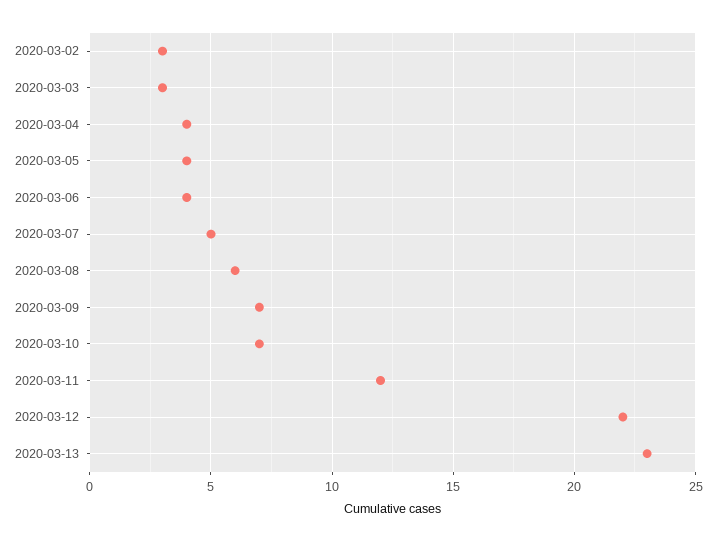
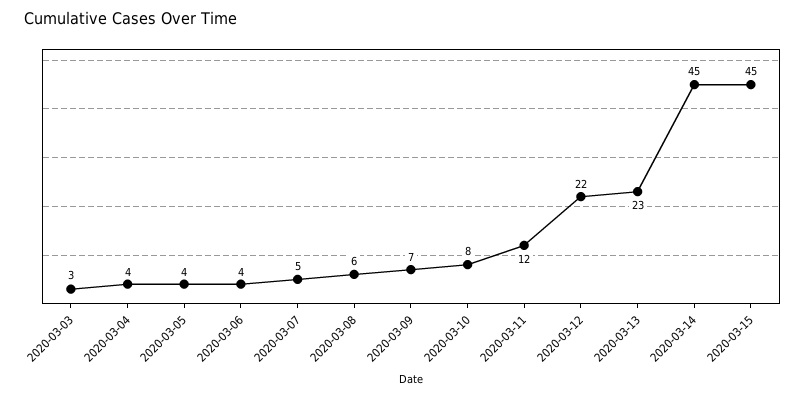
2020-03-02: 3 -> none
2020-03-10: 7 -> 8
2020-03-14: none -> 45
2020-03-15: none -> 45

